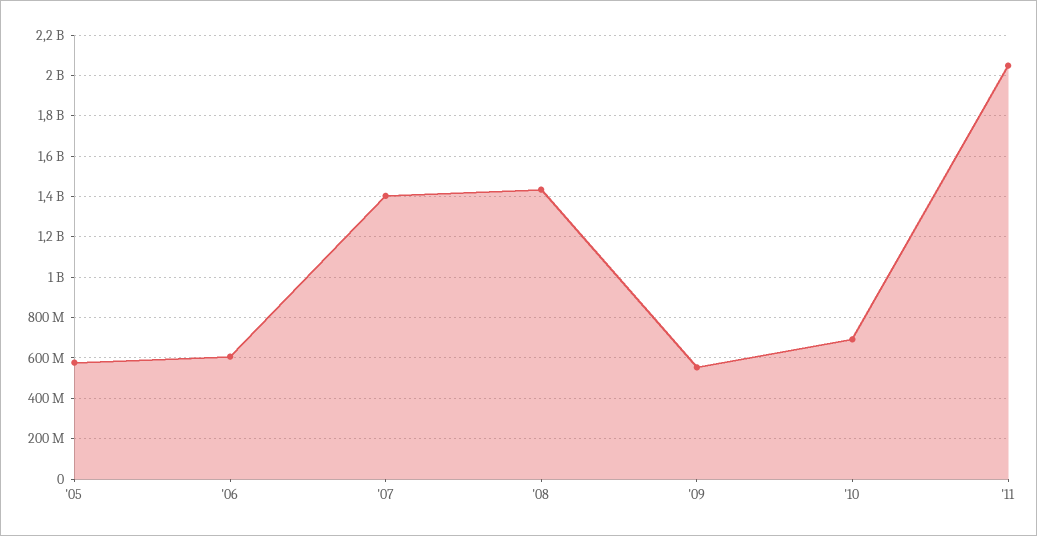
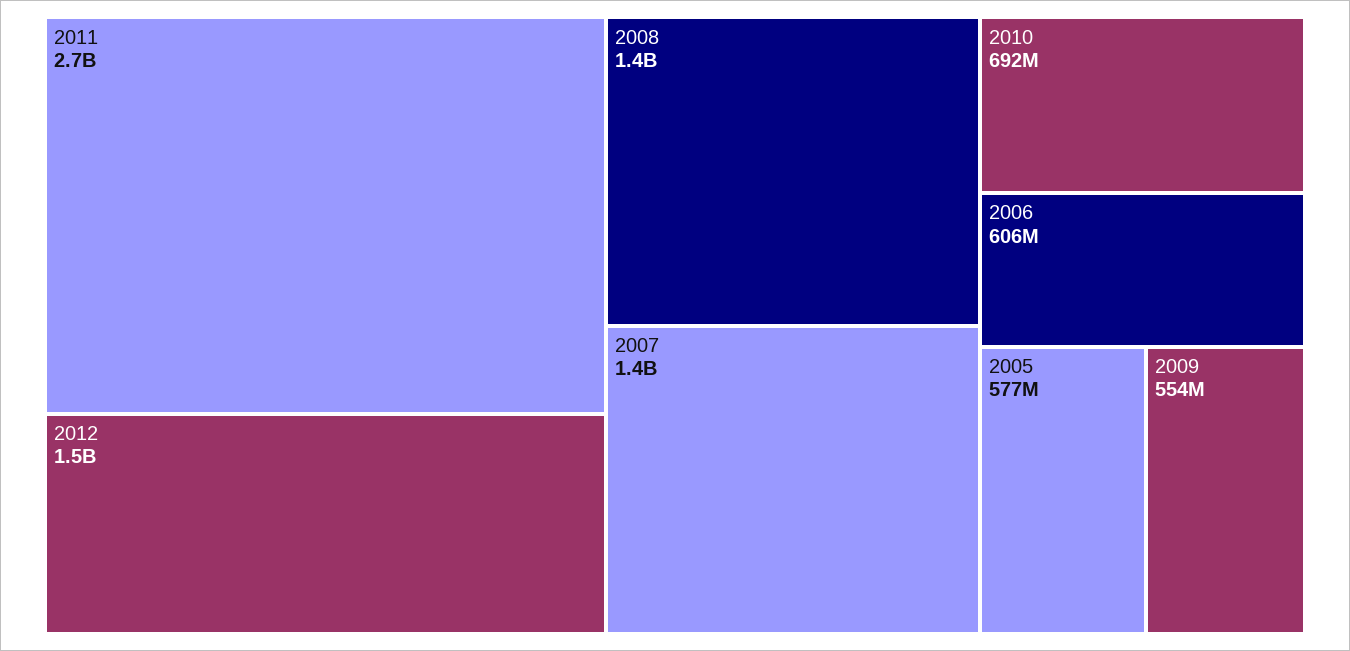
'11: 2050000000 -> 2700000000
2012: none -> 1500000000

